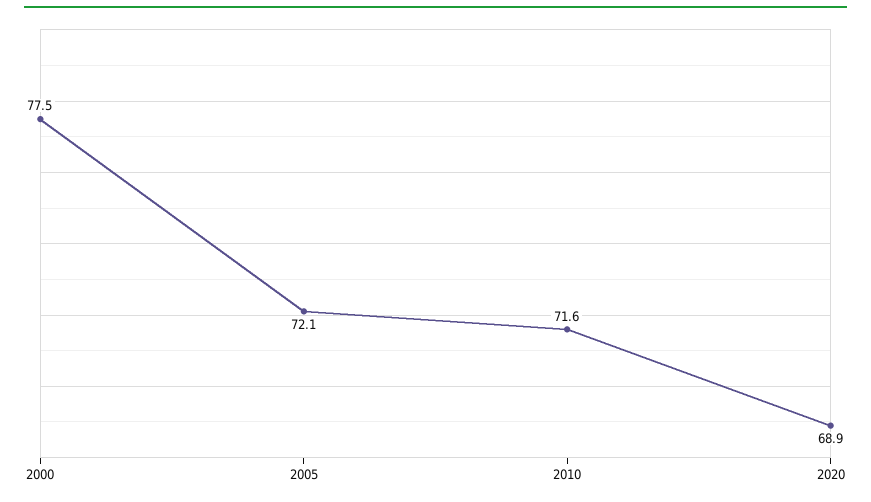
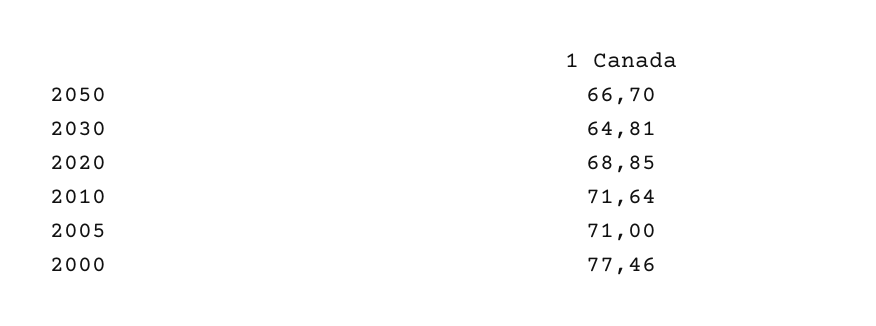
2005: 72.1 -> 71
2050: none -> 66.7
2030: none -> 64.81

